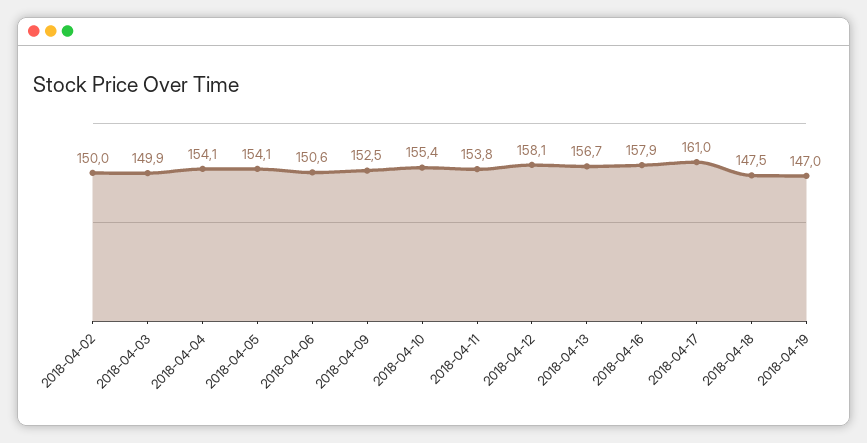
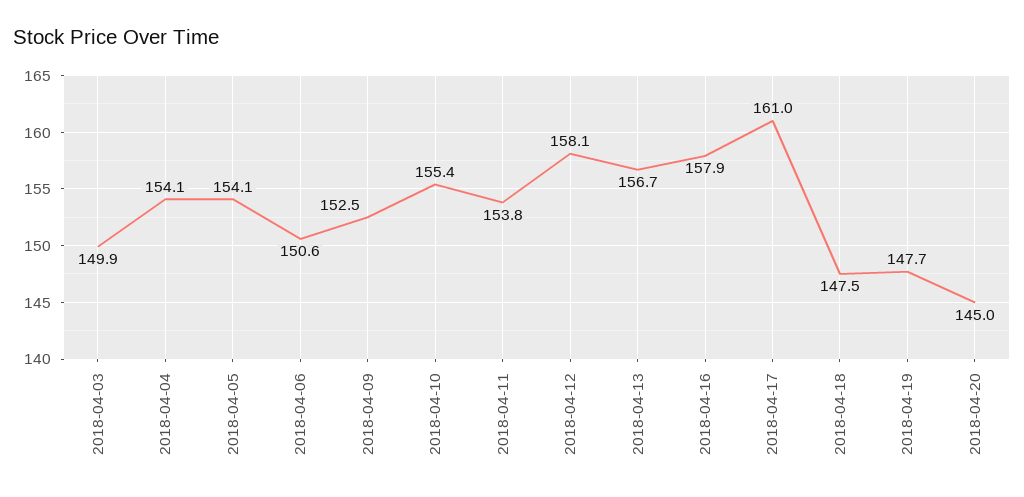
2018-04-02: 150 -> none
2018-04-19: 147 -> 147.7
2018-04-20: none -> 145

